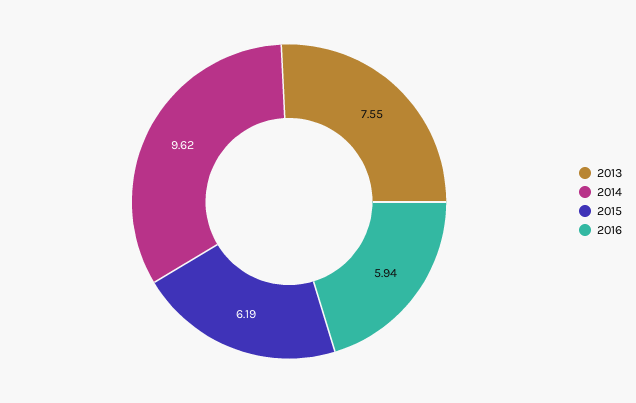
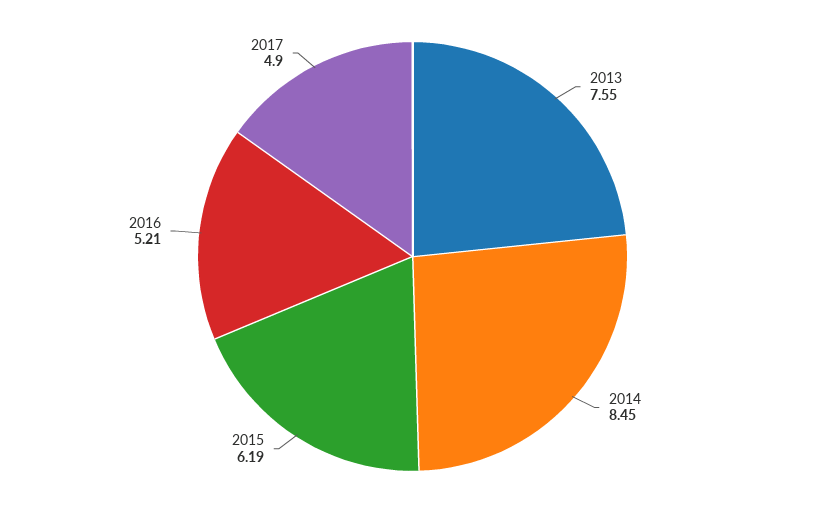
2014: 9.62 -> 8.45
2016: 5.94 -> 5.21
2017: none -> 4.9

